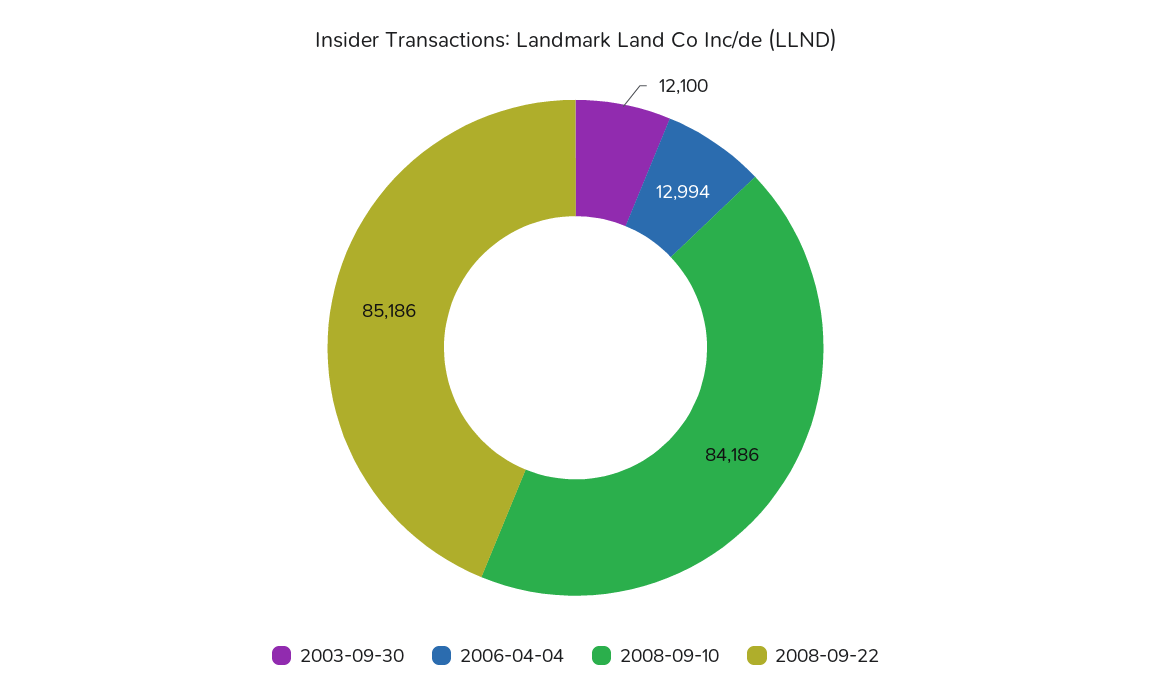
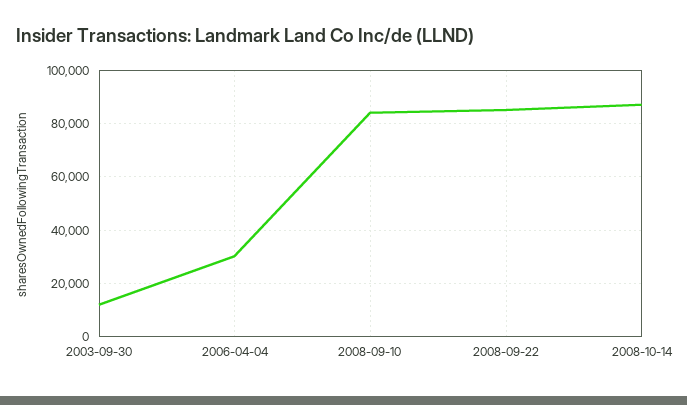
2006-04-04: 12994 -> 30000
2008-10-14: none -> 87500

